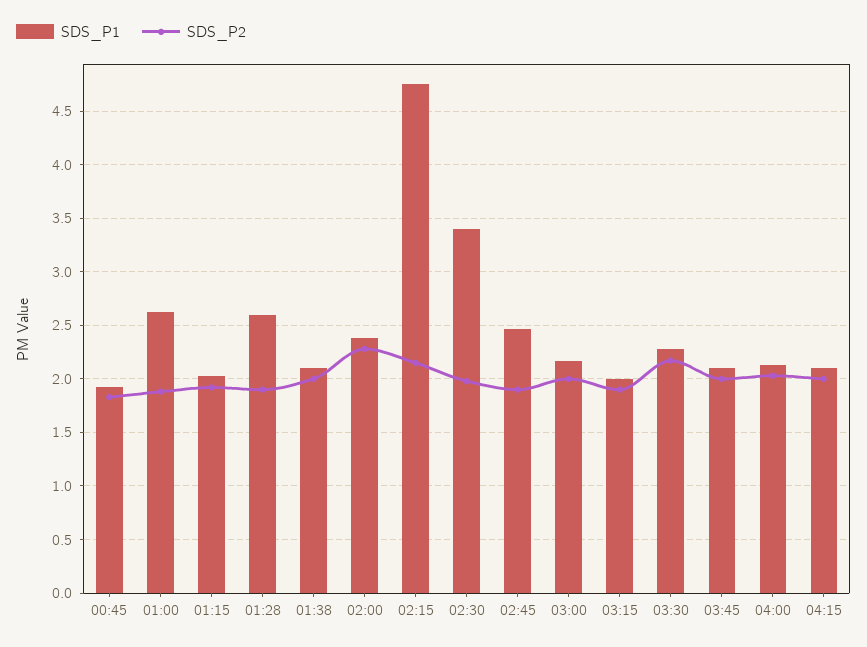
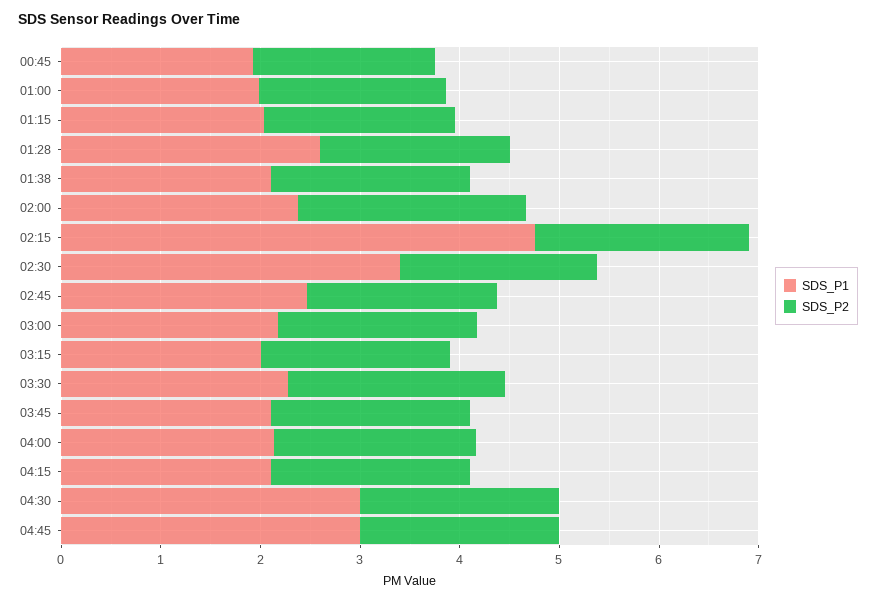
SDS_P1, 01:00: 2.6 -> 2
SDS_P1, 04:30: none -> 3
SDS_P2, 04:30: none -> 2
SDS_P1, 04:45: none -> 3
SDS_P2, 04:45: none -> 2

